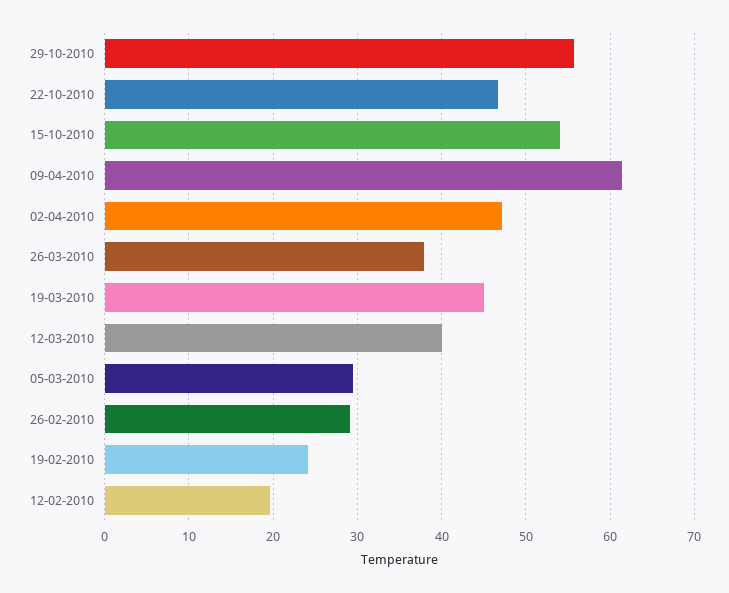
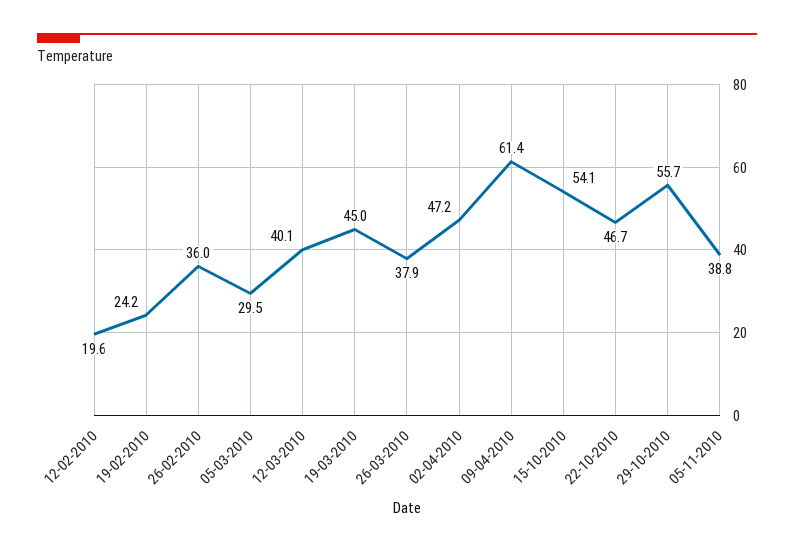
26-02-2010: 29 -> 36
05-11-2010: none -> 38.8

